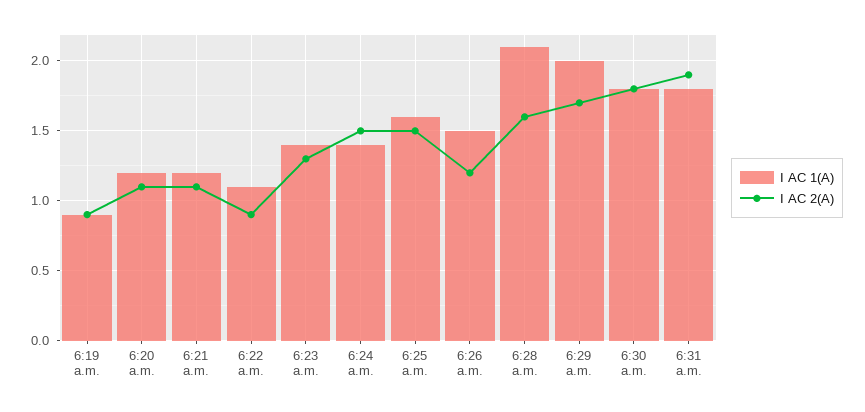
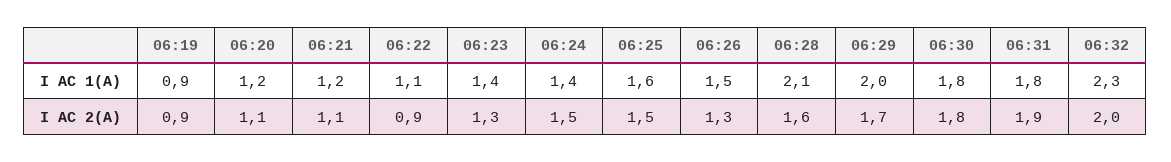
I AC 2(A), 6:26 a.m.: 1.2 -> 1.3
I AC 1(A), 06:32: none -> 2.3
I AC 2(A), 06:32: none -> 2

